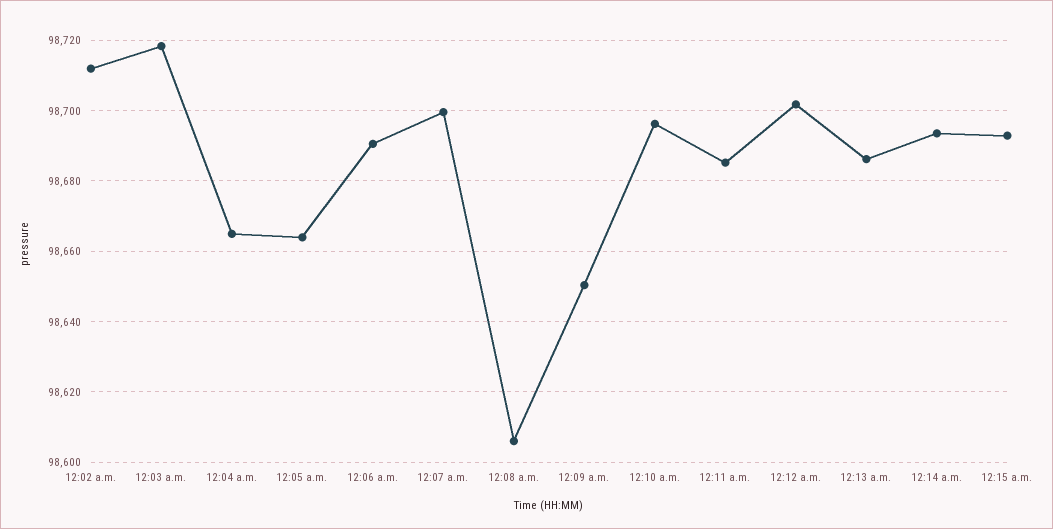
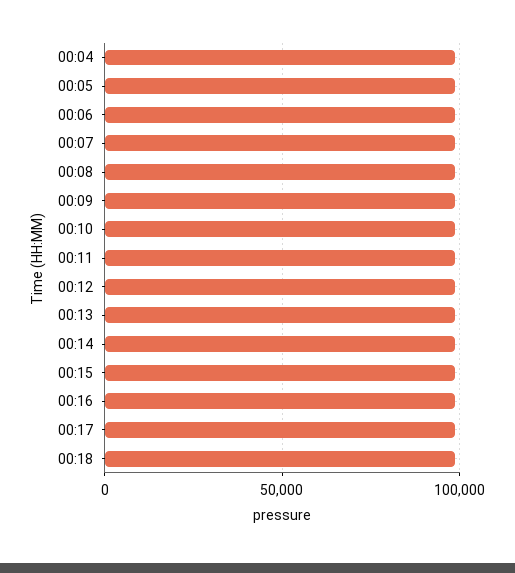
12:02 a.m.: 98712 -> none
12:03 a.m.: 98718 -> none
00:16: none -> 100000
00:17: none -> 100000
00:18: none -> 100000

